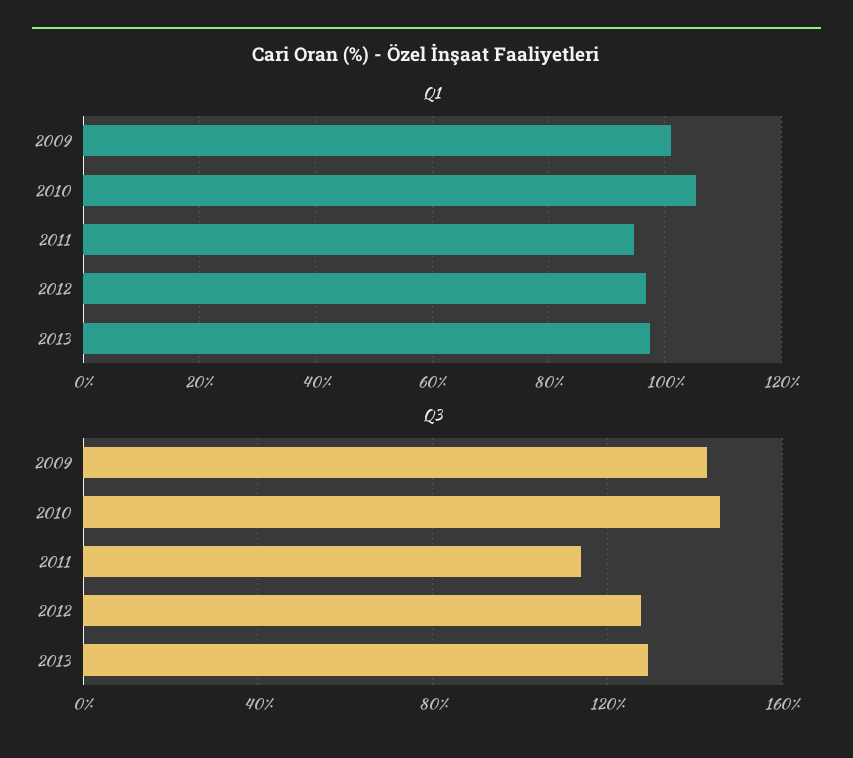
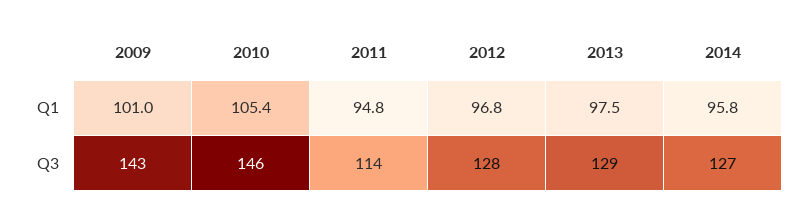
Q1, 2014: none -> 95.8
Q3, 2014: none -> 127

